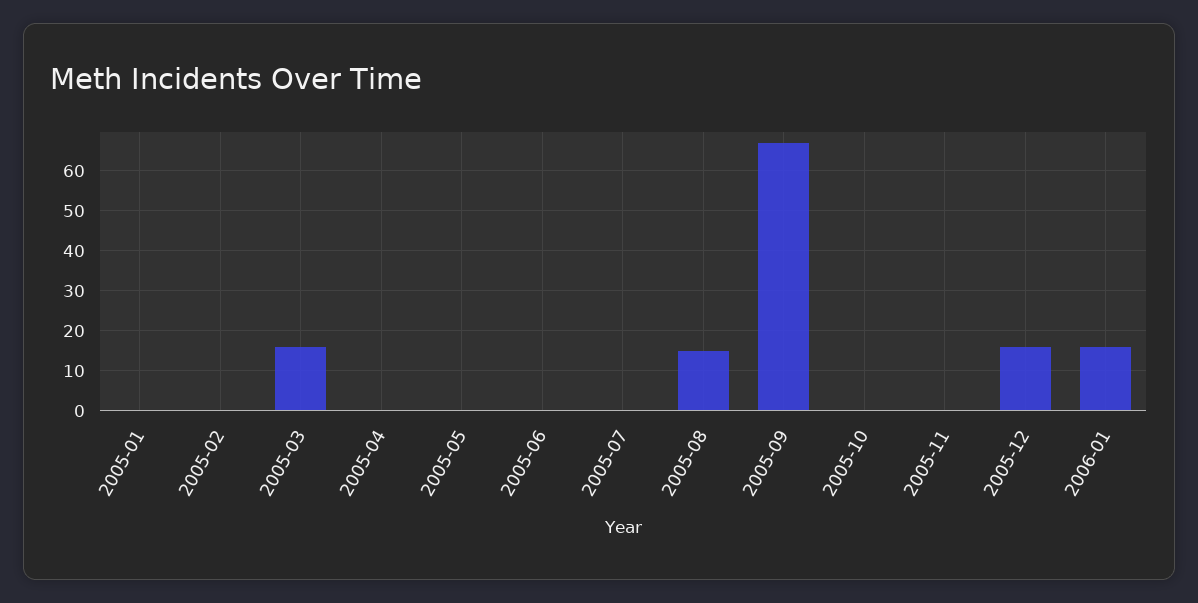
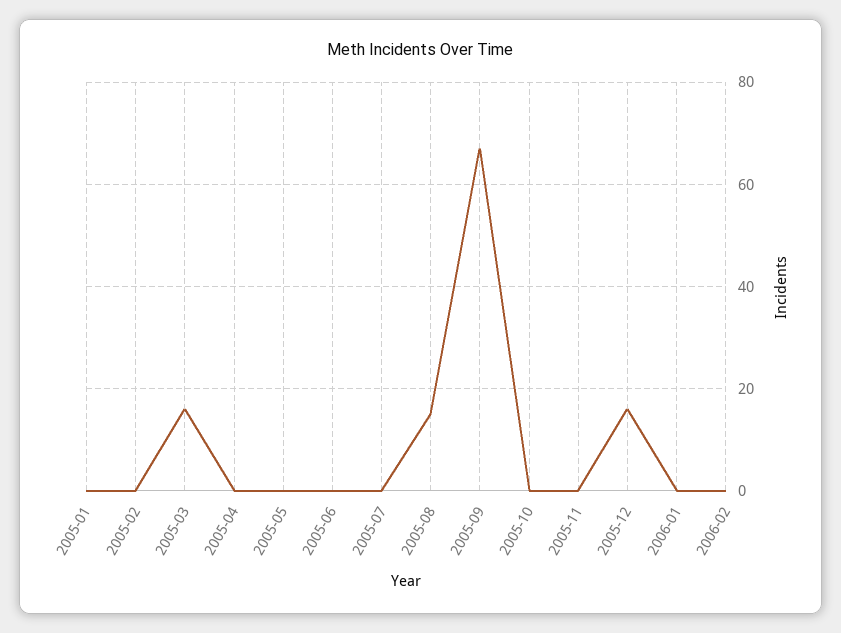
2006-01: 15 -> 0
2006-02: none -> 0

